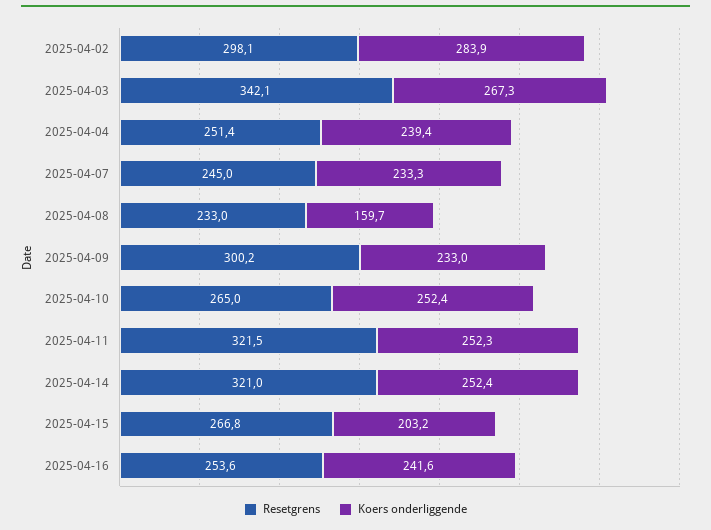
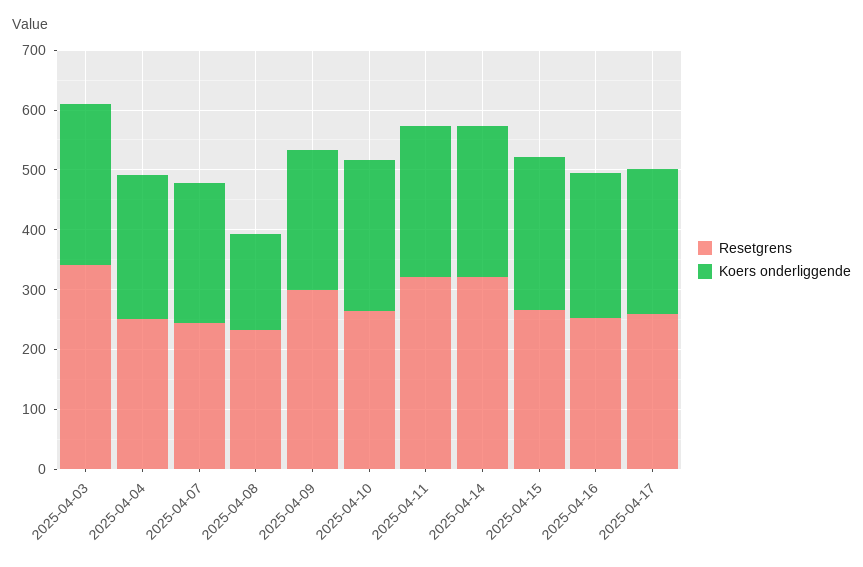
Resetgrens, 2025-04-02: 298.1 -> none
Koers onderliggende, 2025-04-02: 283.9 -> none
Koers onderliggende, 2025-04-15: 203.2 -> 260
Resetgrens, 2025-04-17: none -> 260
Koers onderliggende, 2025-04-17: none -> 240

